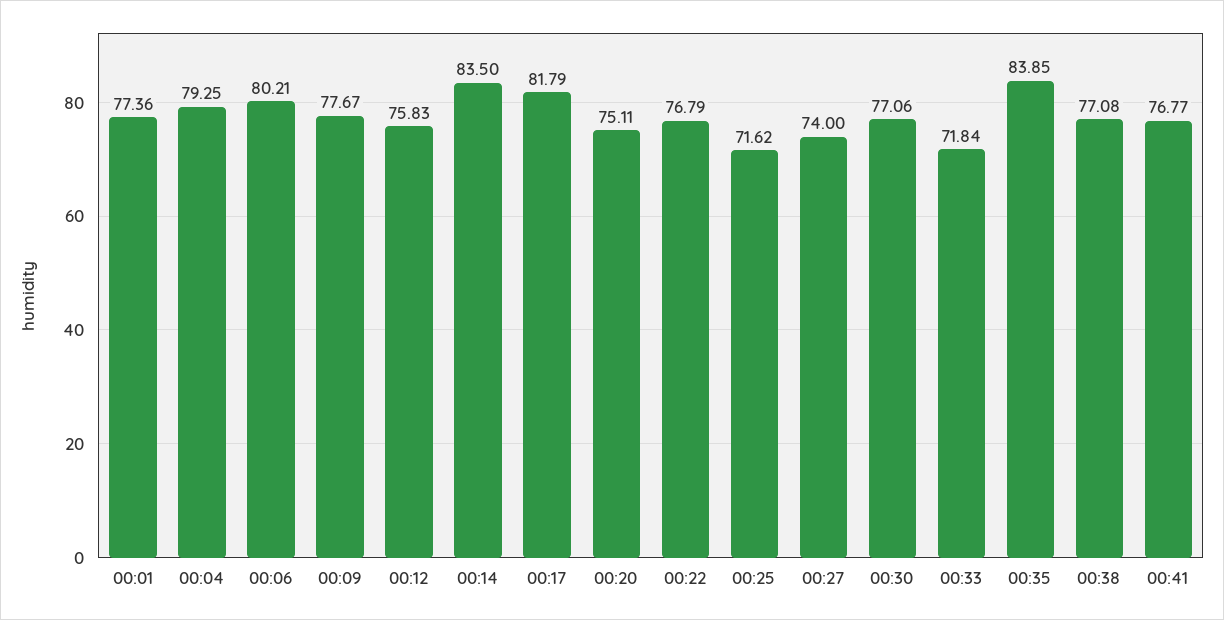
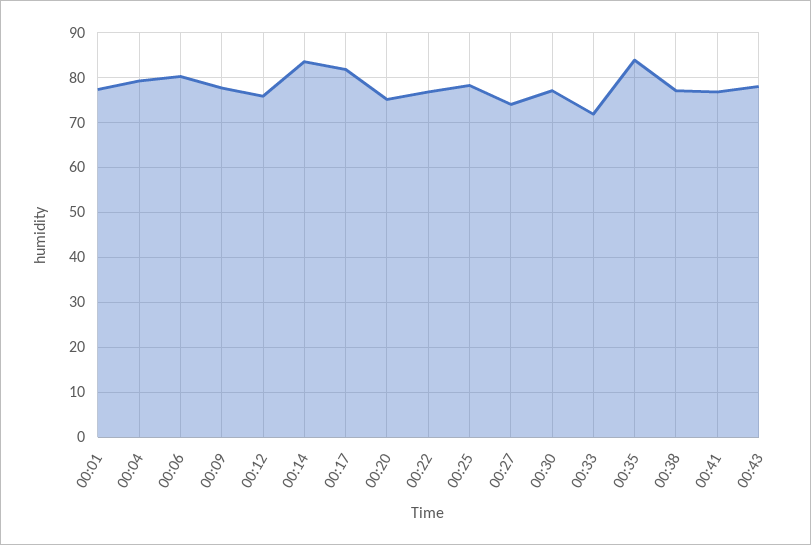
00:25: 71.62 -> 78
00:43: none -> 78

